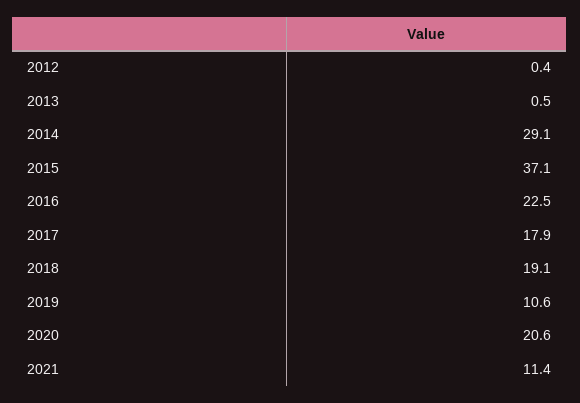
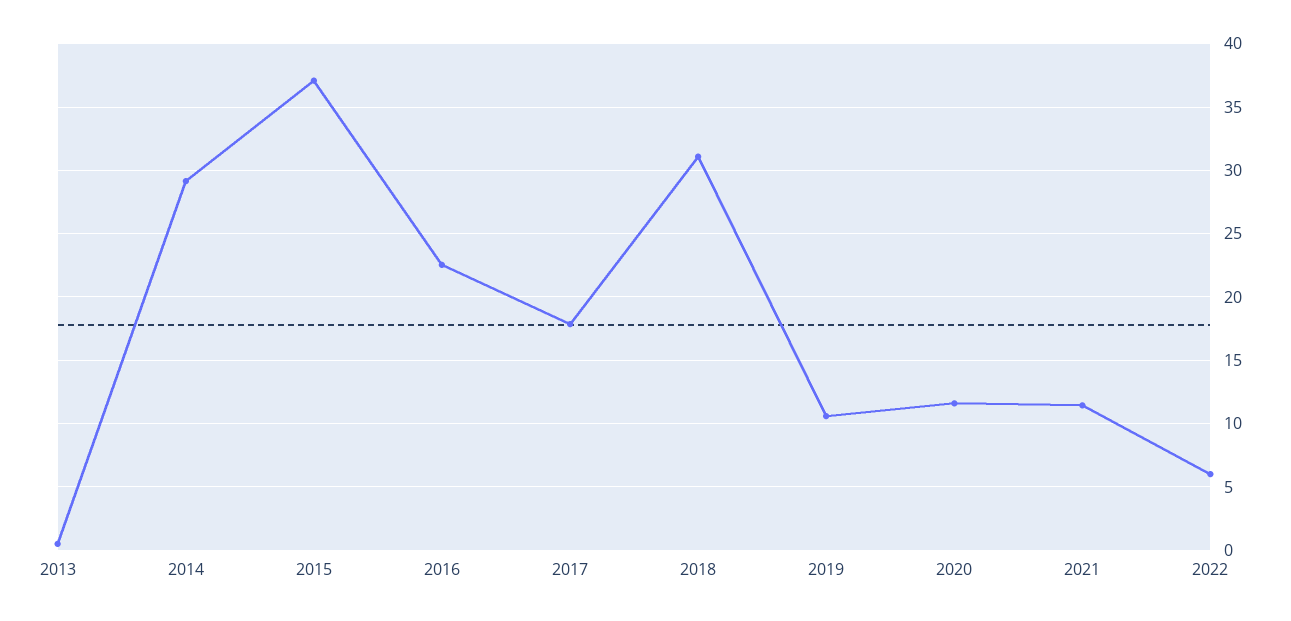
2012: 0.4 -> none
2018: 19.1 -> 31
2020: 20.6 -> 11.5
2022: none -> 6

